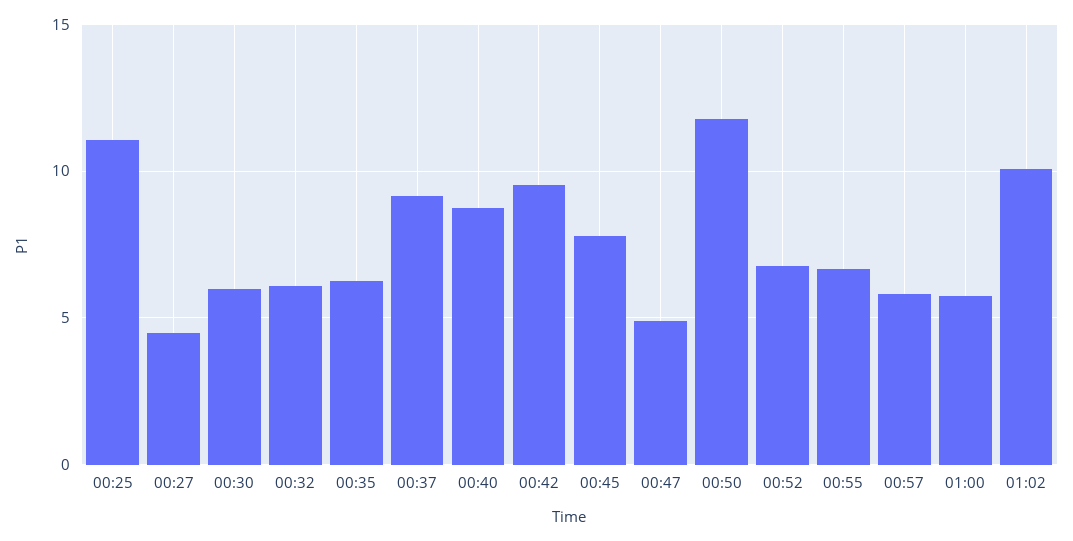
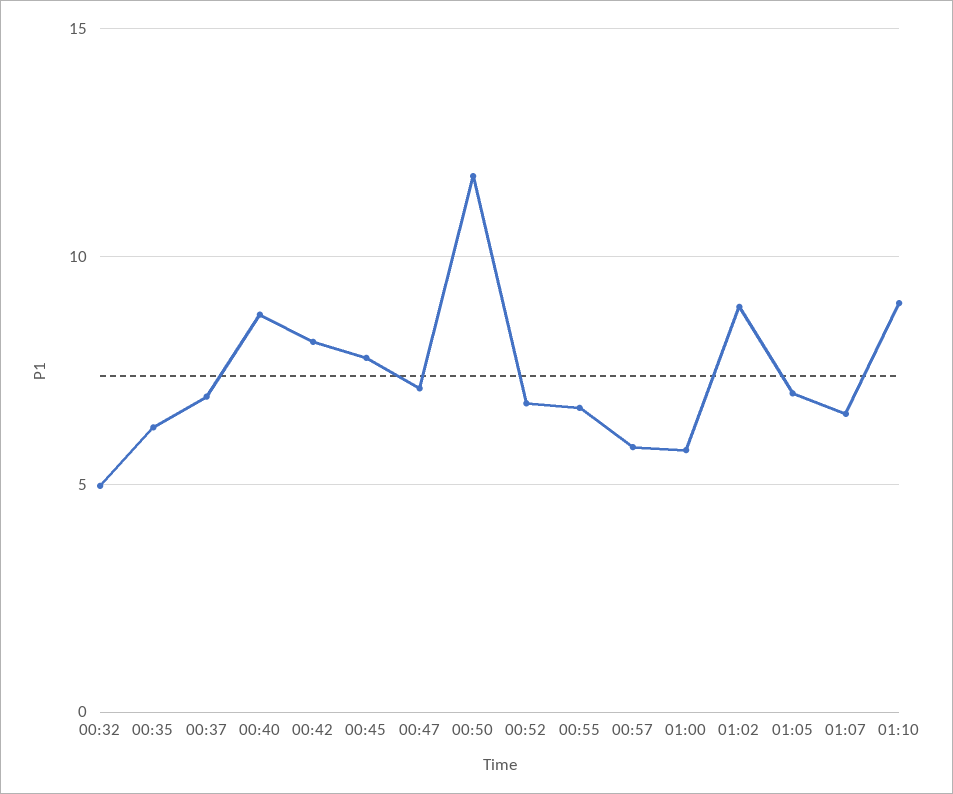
00:25: 11 -> none
00:27: 4.5 -> none
00:30: 6 -> none
00:32: 6 -> 5
00:37: 9 -> 7
00:42: 9.5 -> 8
00:47: 5 -> 7
01:02: 10 -> 9
01:05: none -> 7
01:07: none -> 6.5
01:10: none -> 9

